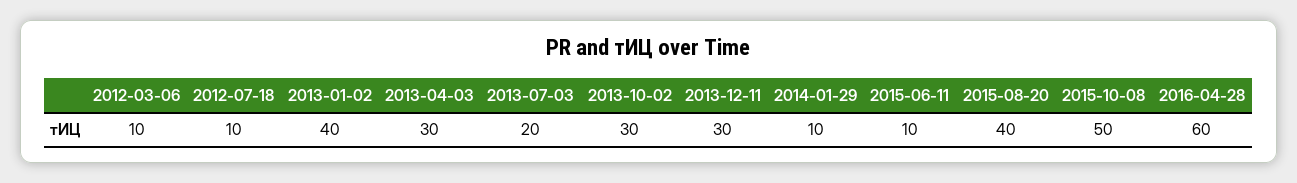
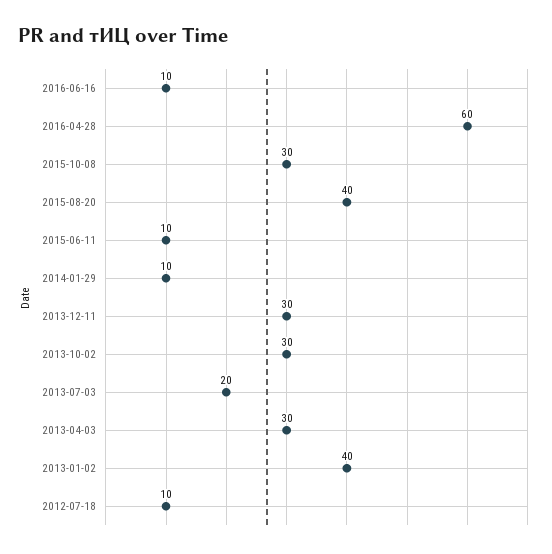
2012-03-06: 10 -> none
2015-10-08: 50 -> 30
2016-06-16: none -> 10

